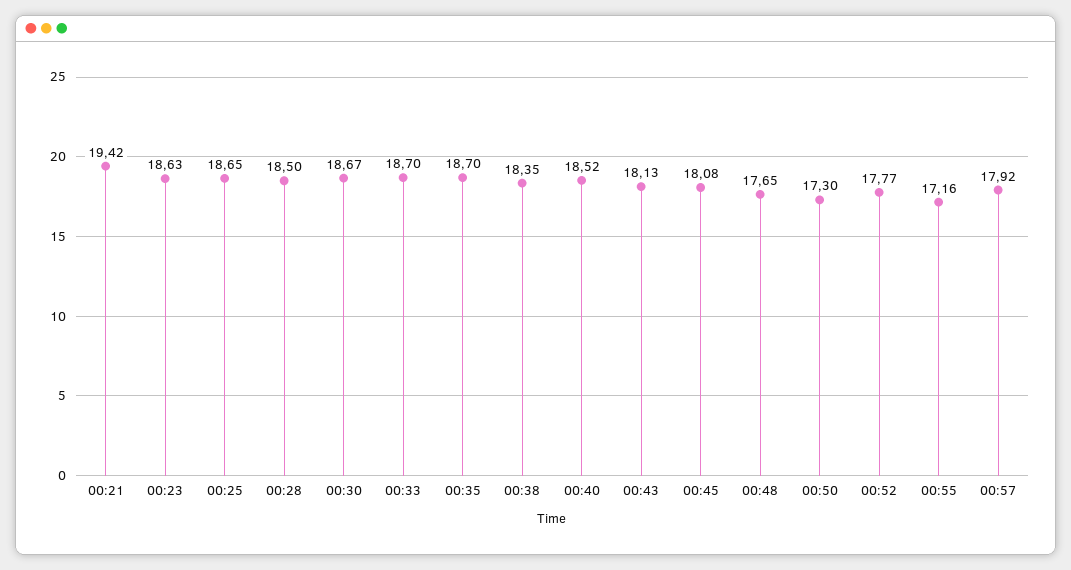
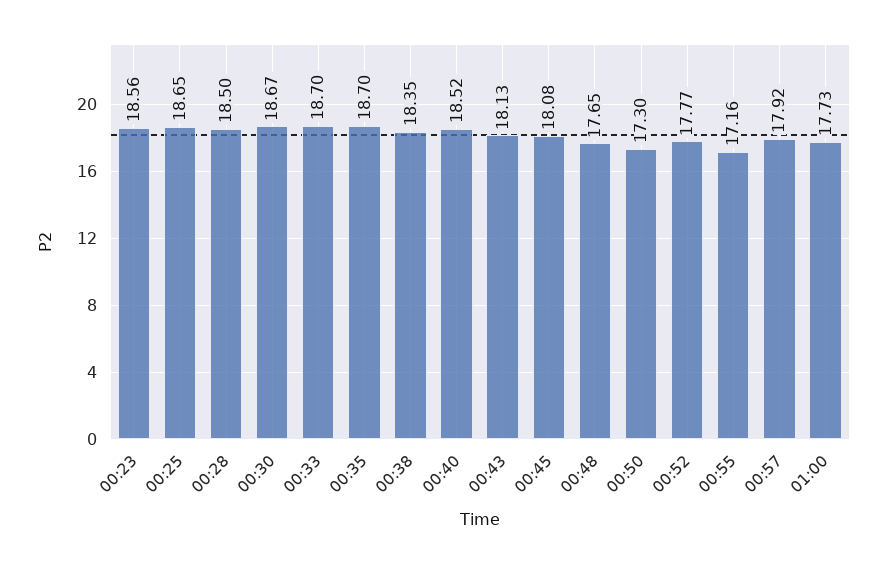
00:21: 19.42 -> none
00:23: 18.63 -> 18.56
01:00: none -> 17.73

